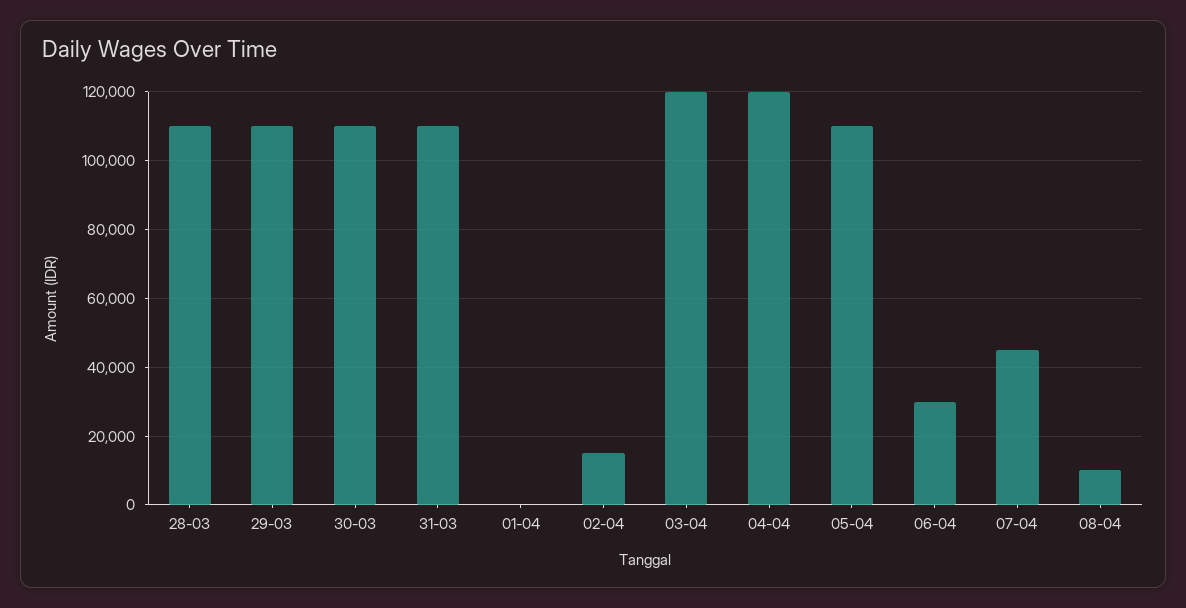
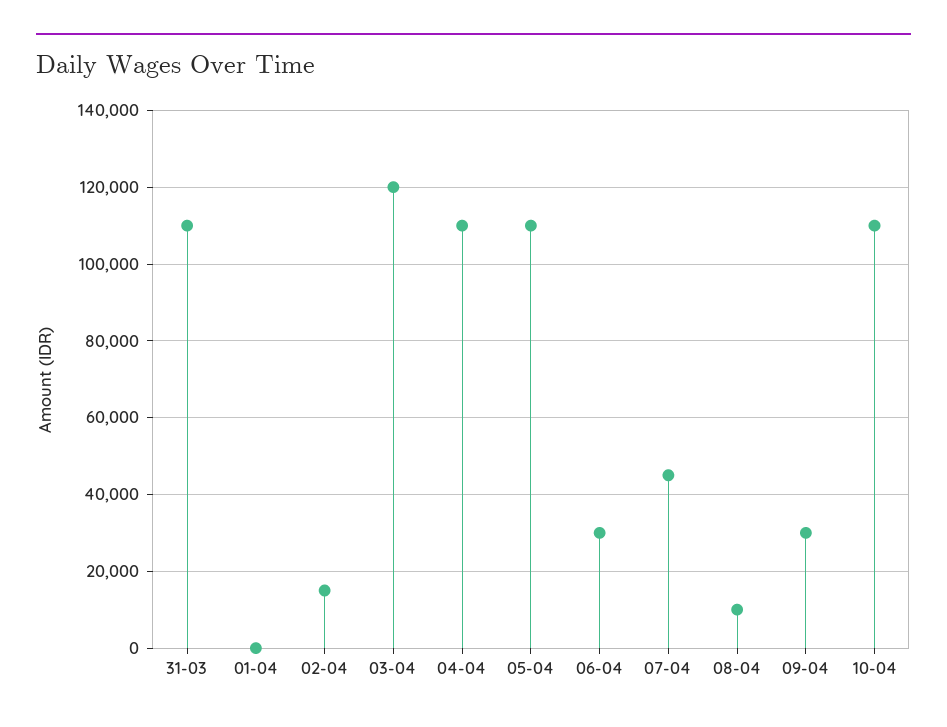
28-03: 110000 -> none
29-03: 110000 -> none
30-03: 110000 -> none
04-04: 120000 -> 110000
09-04: none -> 30000
10-04: none -> 110000

